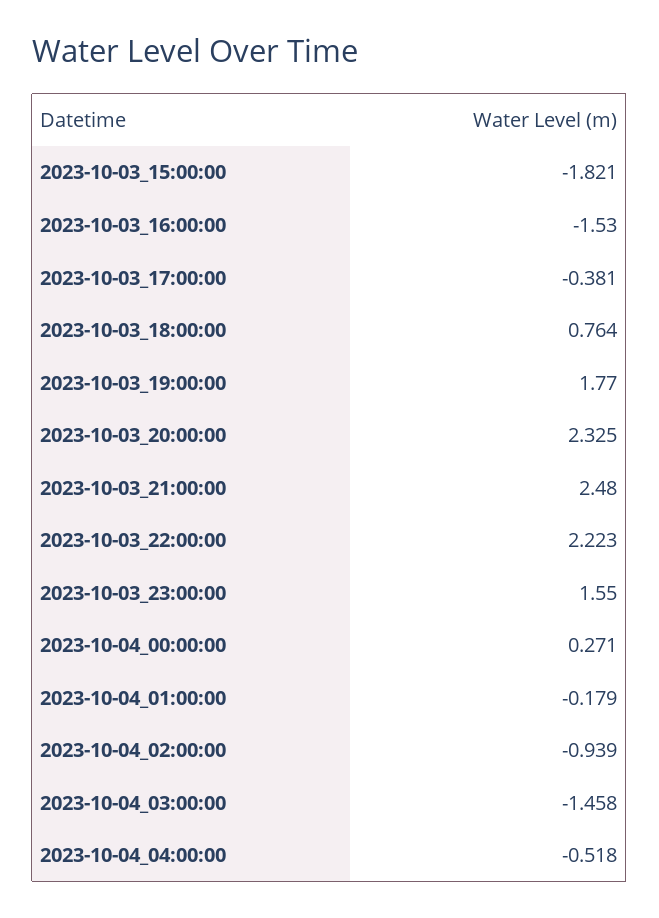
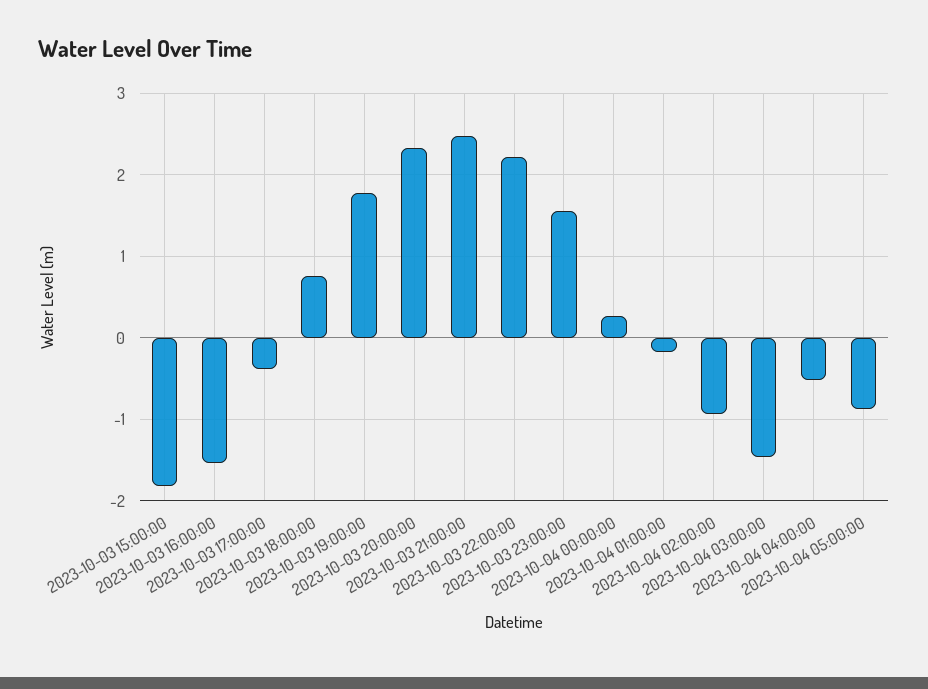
2023-10-04 05:00:00: none -> -0.9

